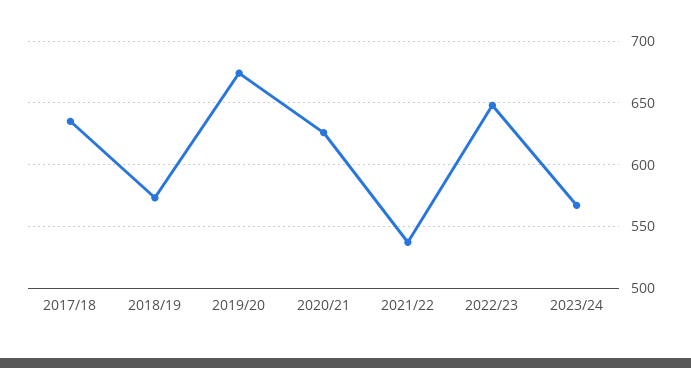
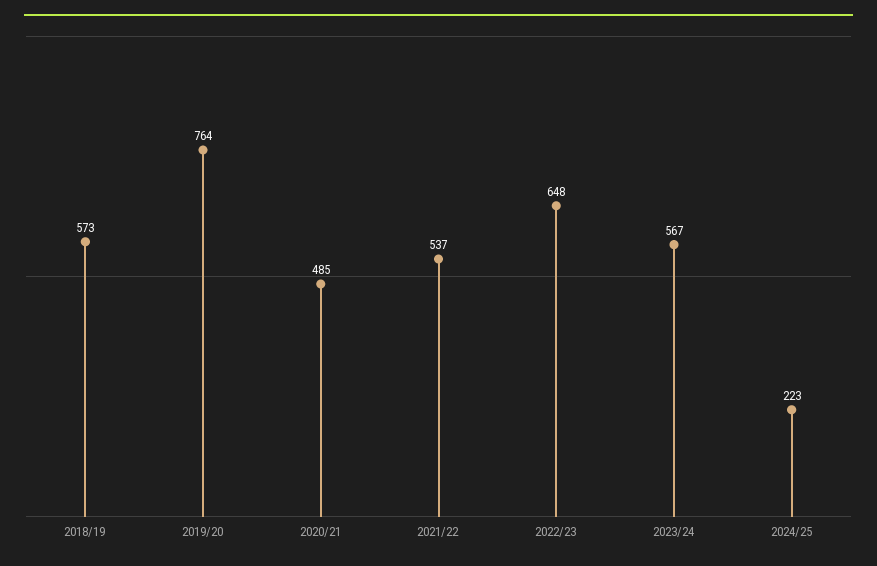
2017/18: 635 -> none
2019/20: 675 -> 764
2020/21: 625 -> 485
2024/25: none -> 223

